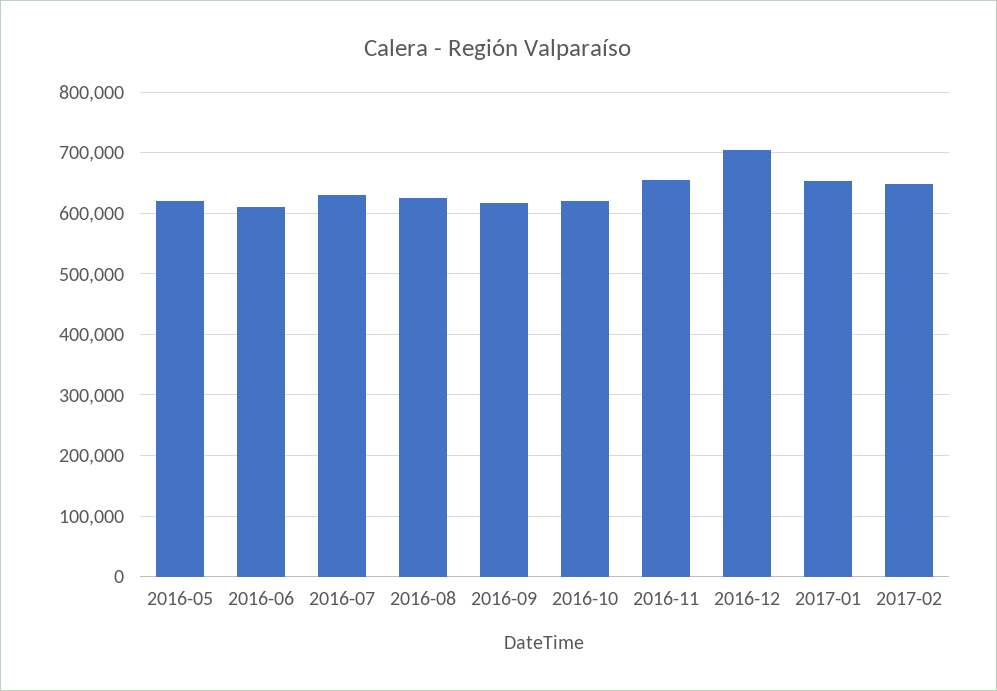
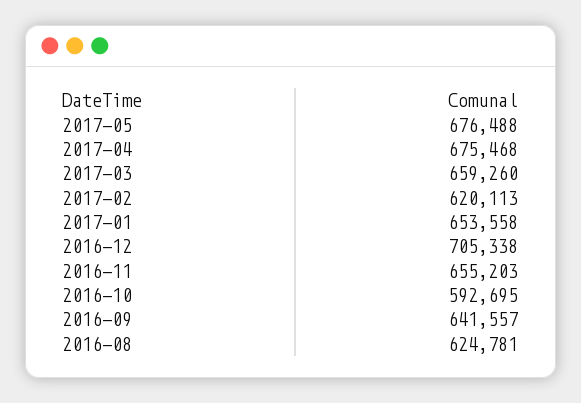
2016-05: 620000 -> none
2016-06: 610000 -> none
2016-07: 630000 -> none
2016-09: 620000 -> 641557
2016-10: 620000 -> 592695
2017-02: 650000 -> 620113
2017-05: none -> 676488
2017-04: none -> 675468
2017-03: none -> 659260

